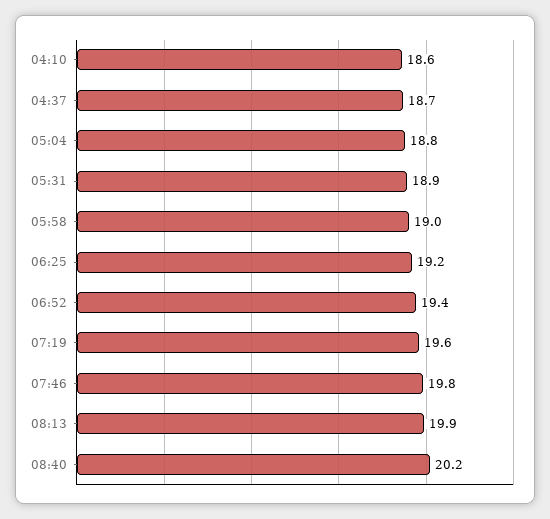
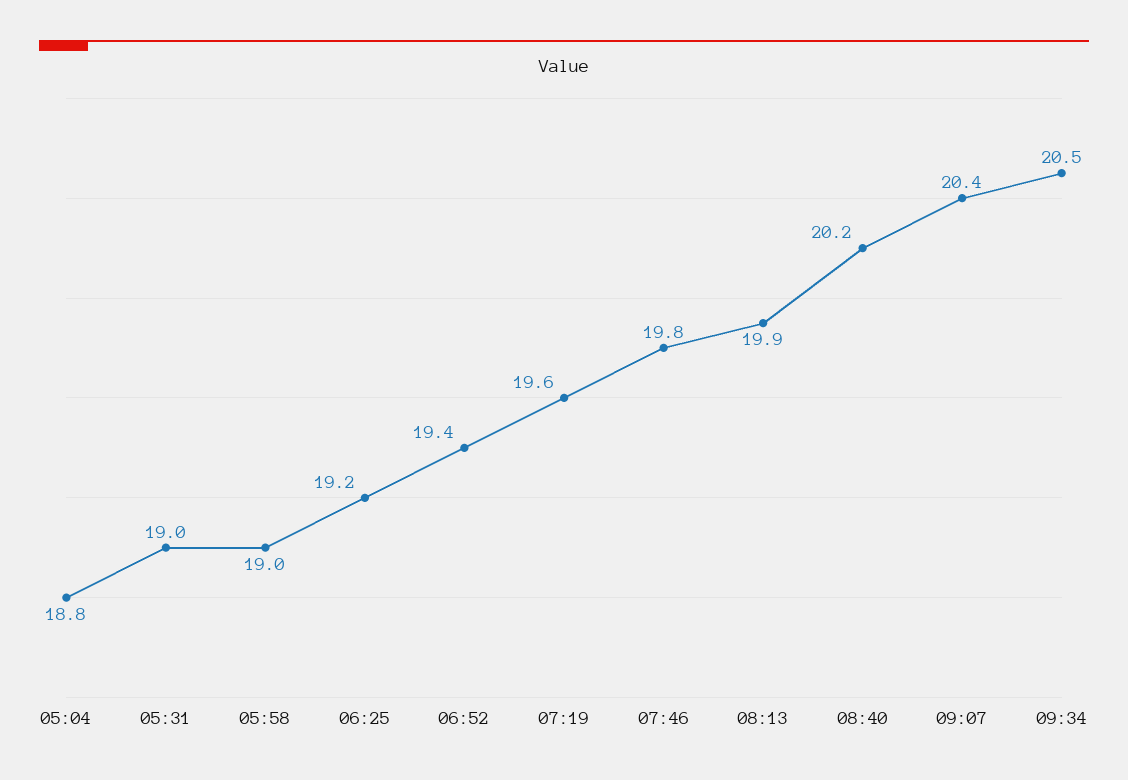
04:10: 18.6 -> none
04:37: 18.7 -> none
05:31: 18.9 -> 19
09:07: none -> 20.4
09:34: none -> 20.5

